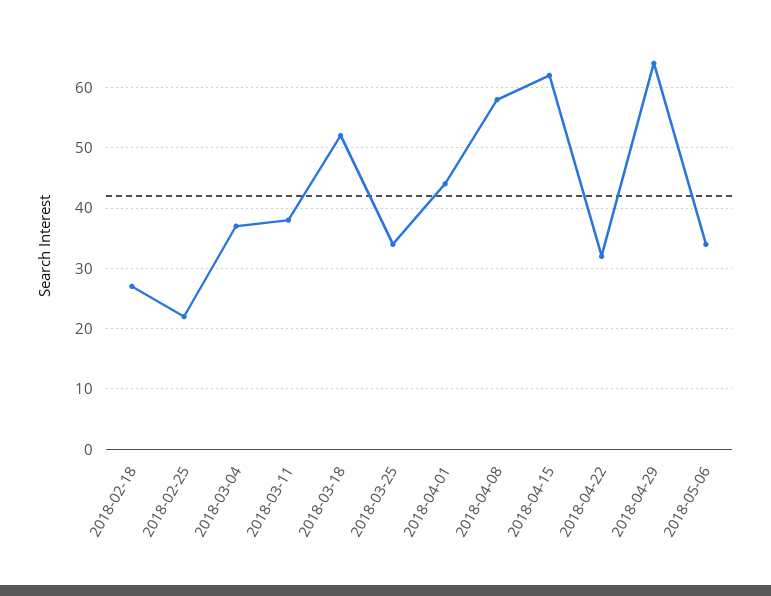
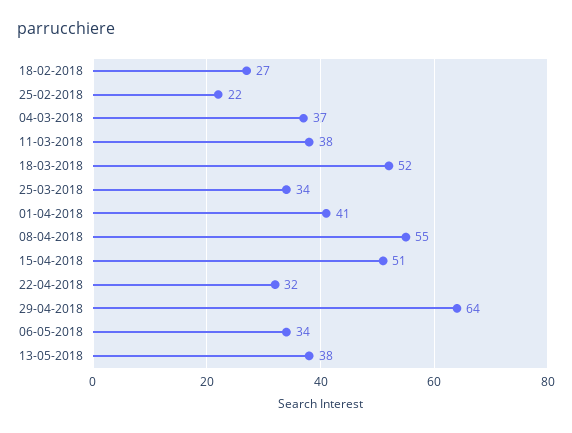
2018-04-01: 44 -> 41
2018-04-08: 58 -> 55
2018-04-15: 62 -> 51
13-05-2018: none -> 38

